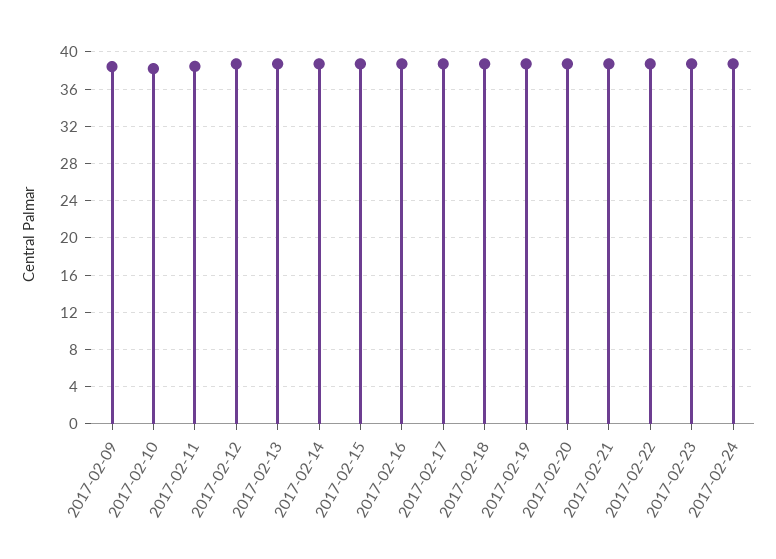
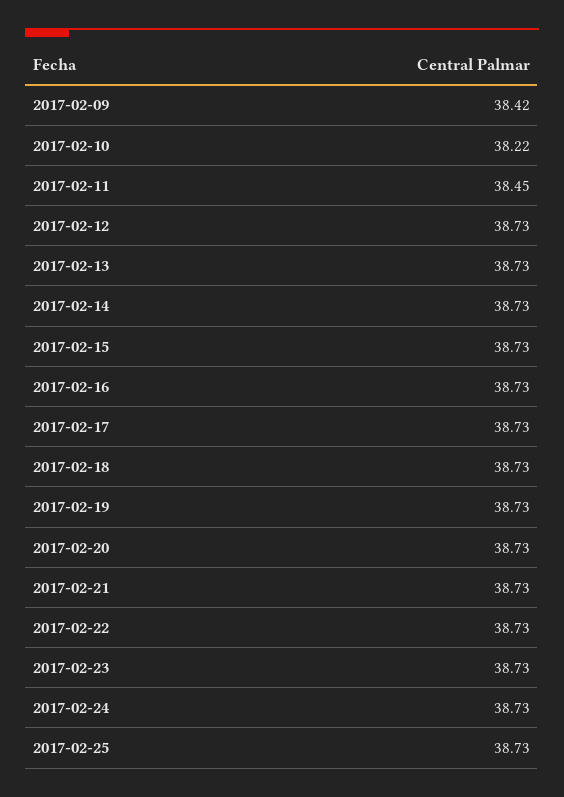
2017-02-25: none -> 38.73

